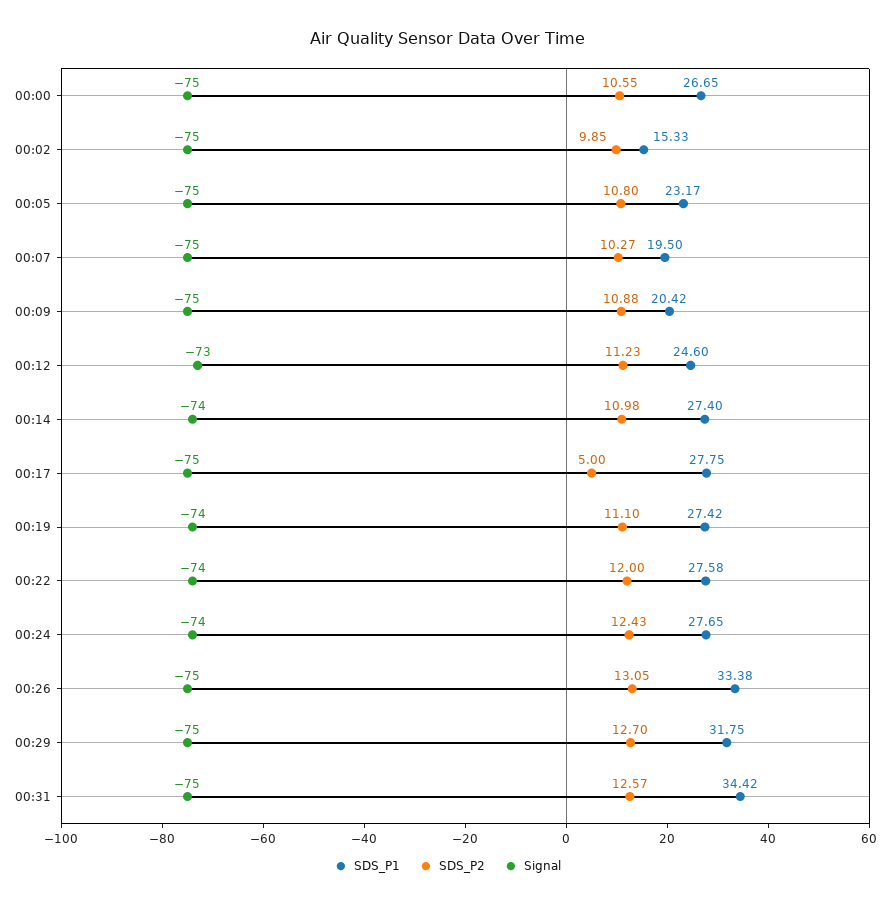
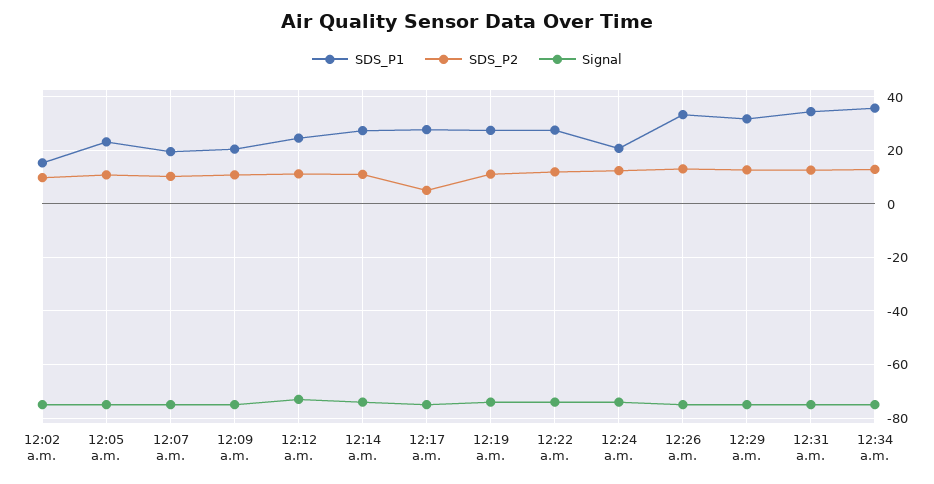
SDS_P1, 00:00: 26.65 -> none
SDS_P2, 00:00: 10.55 -> none
Signal, 00:00: -75 -> none
SDS_P1, 00:24: 27.65 -> 20
SDS_P1, 12:34 a.m.: none -> 35
SDS_P2, 12:34 a.m.: none -> 12.5
Signal, 12:34 a.m.: none -> -75

